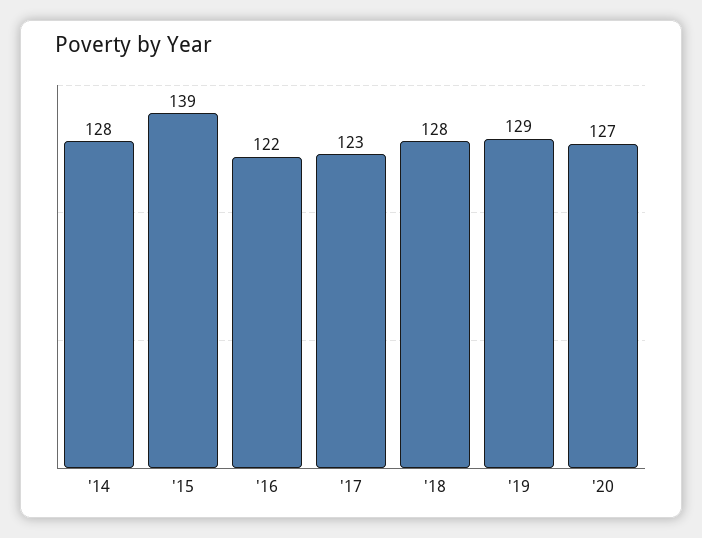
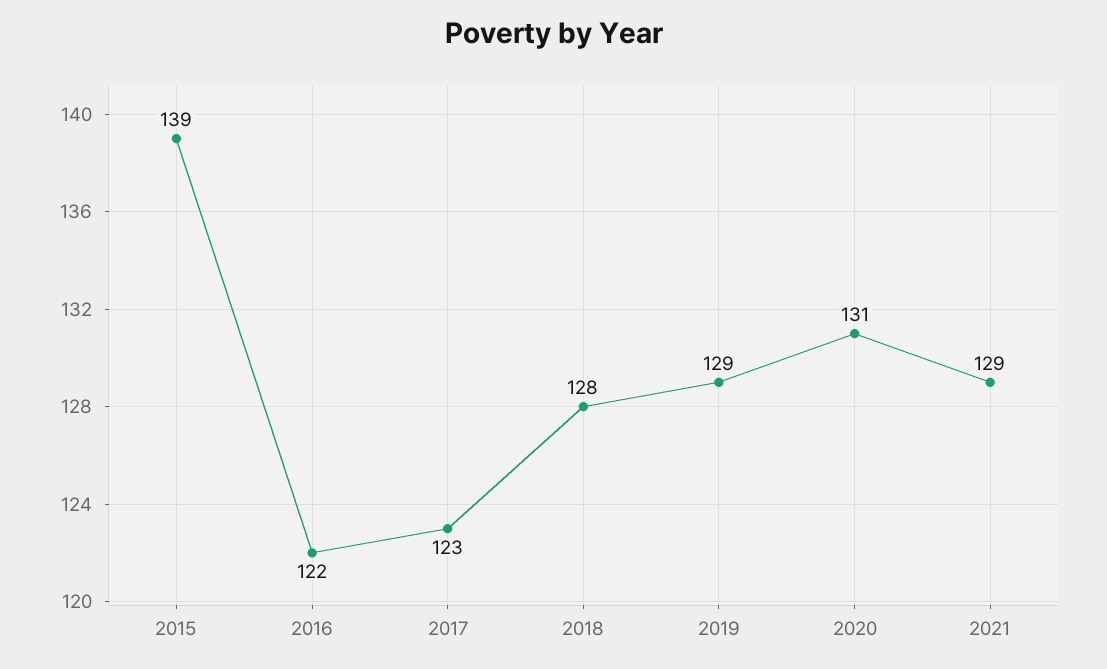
'14: 128 -> none
'20: 127 -> 131
2021: none -> 129

